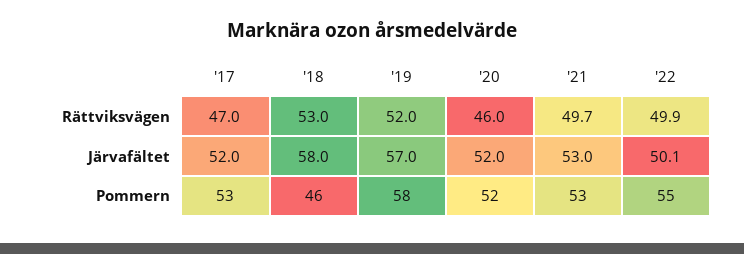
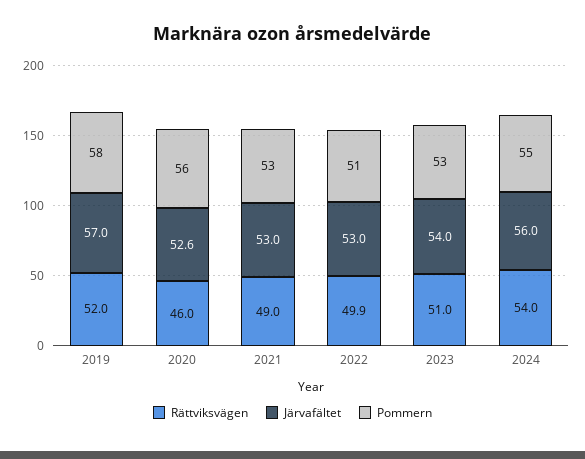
Rättviksvägen, '17: 47 -> none
Rättviksvägen, '18: 53 -> none
Rättviksvägen, '21: 49.7 -> 49
Järvafältet, '17: 52 -> none
Järvafältet, '18: 58 -> none
Järvafältet, '20: 52 -> 52.6
Järvafältet, '22: 50.1 -> 53
Pommern, '17: 53 -> none
Pommern, '18: 46 -> none
Pommern, '20: 52 -> 56
Pommern, '22: 55 -> 51
Rättviksvägen, 2023: none -> 51
Järvafältet, 2023: none -> 54
Pommern, 2023: none -> 53
Rättviksvägen, 2024: none -> 54
Järvafältet, 2024: none -> 56
Pommern, 2024: none -> 55

